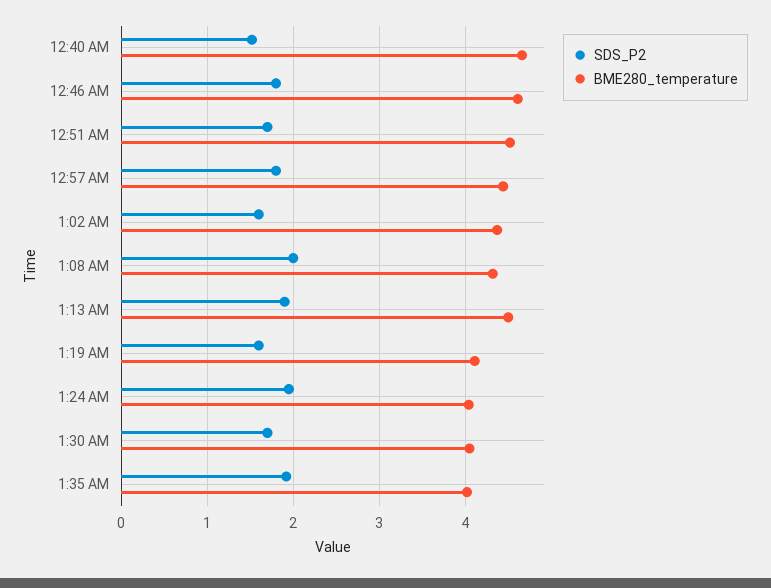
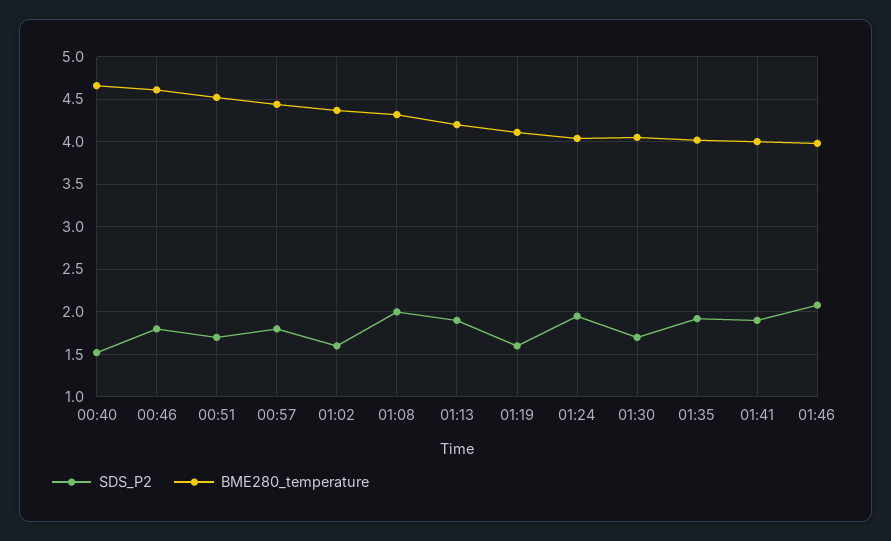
BME280_temperature, 1:13 AM: 4.5 -> 4.2
SDS_P2, 01:41: none -> 1.9
BME280_temperature, 01:41: none -> 4
SDS_P2, 01:46: none -> 2.1
BME280_temperature, 01:46: none -> 4

